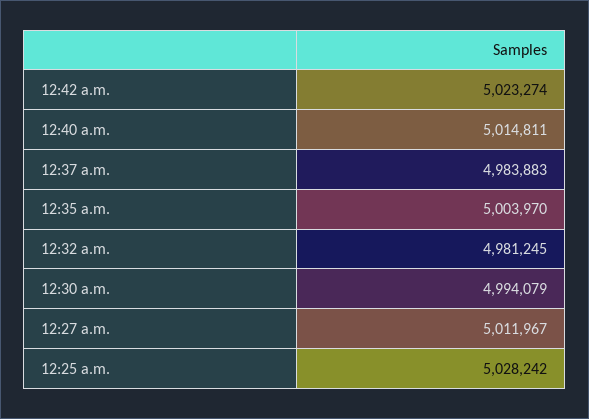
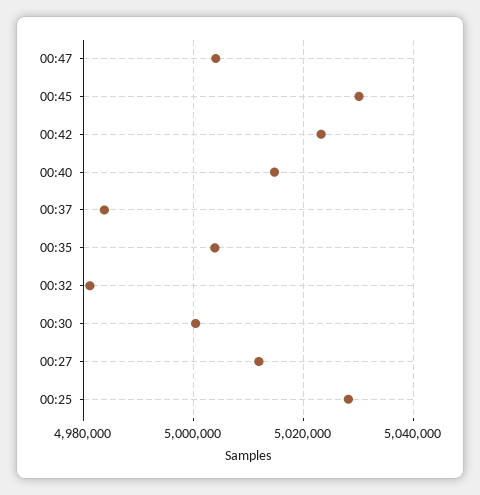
12:30 a.m.: 4994079 -> 5000000
00:47: none -> 5004000
00:45: none -> 5030000

